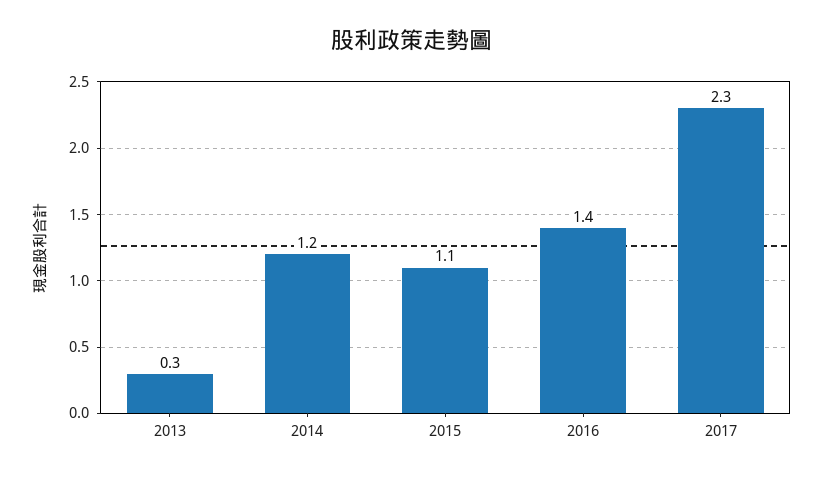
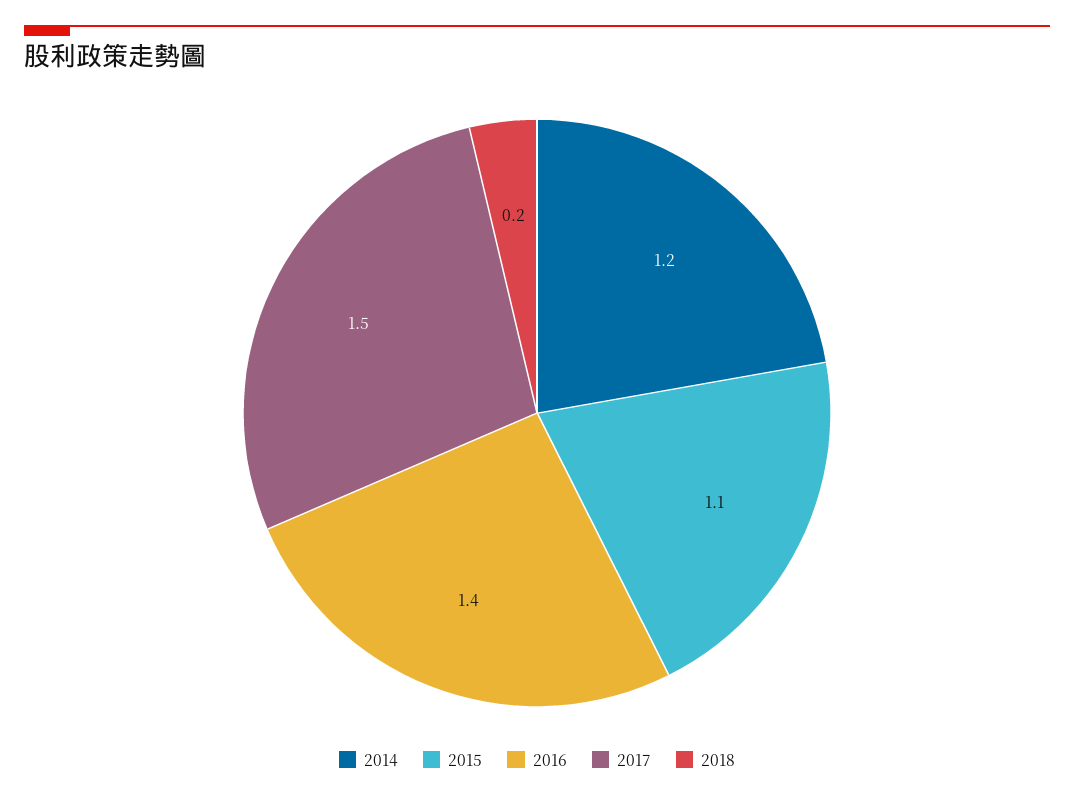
2013: 0.3 -> none
2017: 2.3 -> 1.5
2018: none -> 0.2

